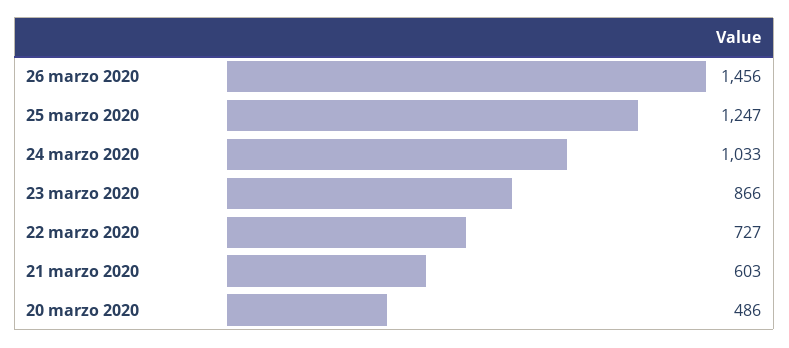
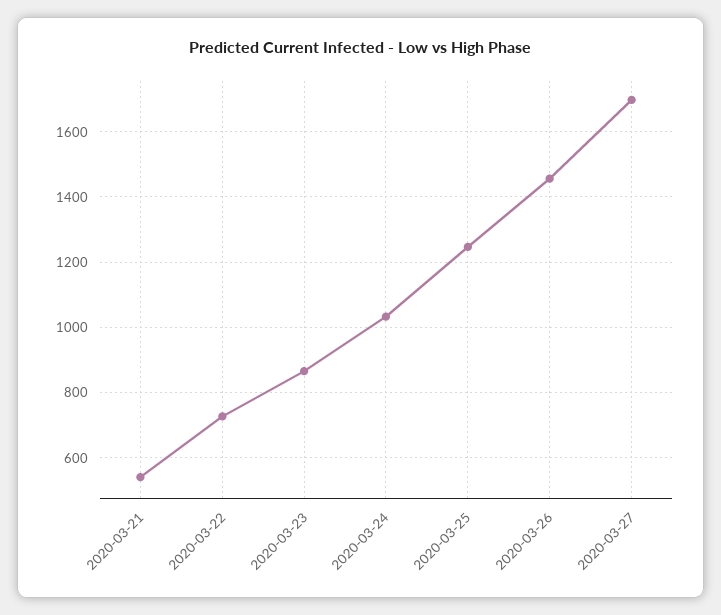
21 marzo 2020: 603 -> 540
20 marzo 2020: 486 -> none
2020-03-27: none -> 1700

